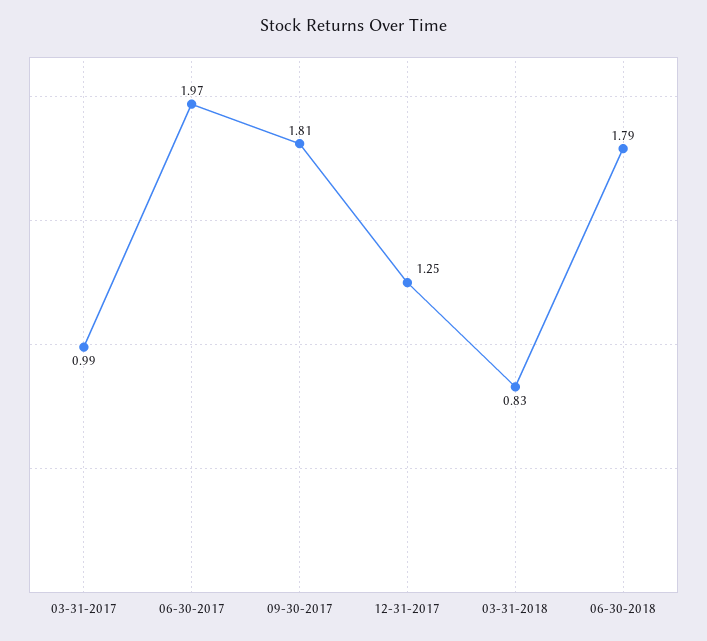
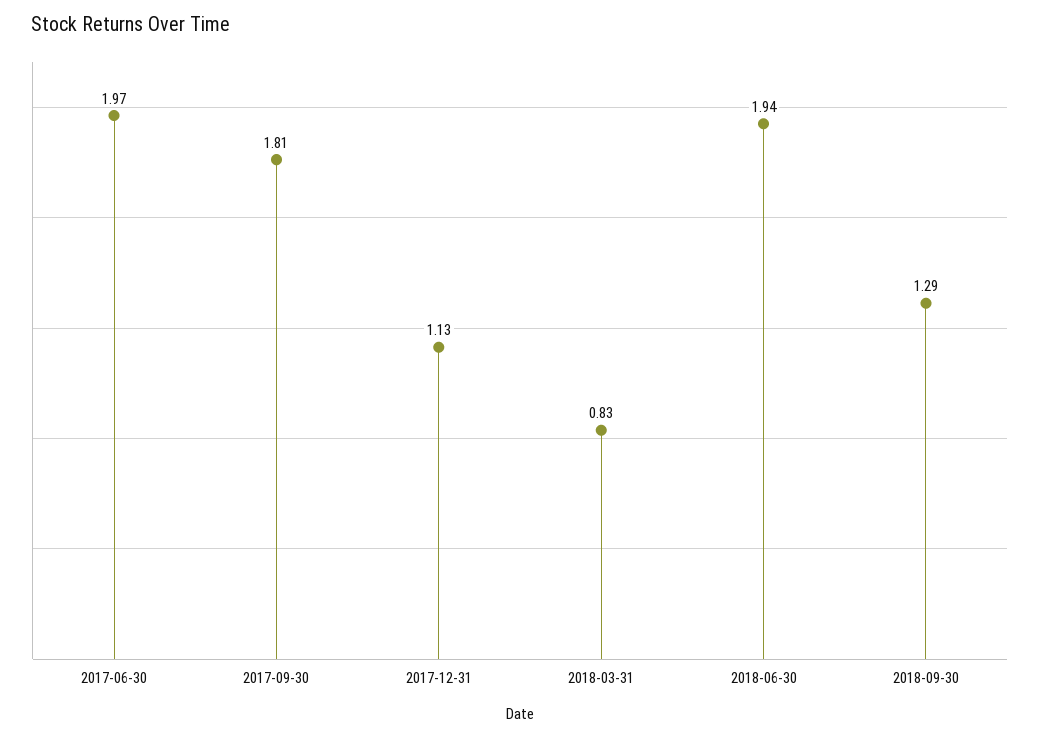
03-31-2017: 0.99 -> none
12-31-2017: 1.25 -> 1.13
06-30-2018: 1.79 -> 1.94
2018-09-30: none -> 1.29

